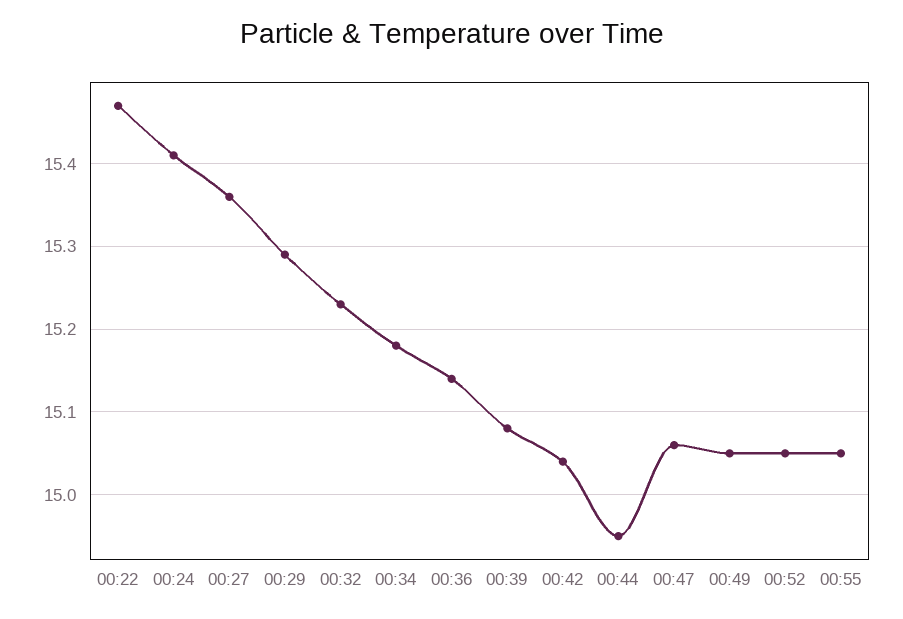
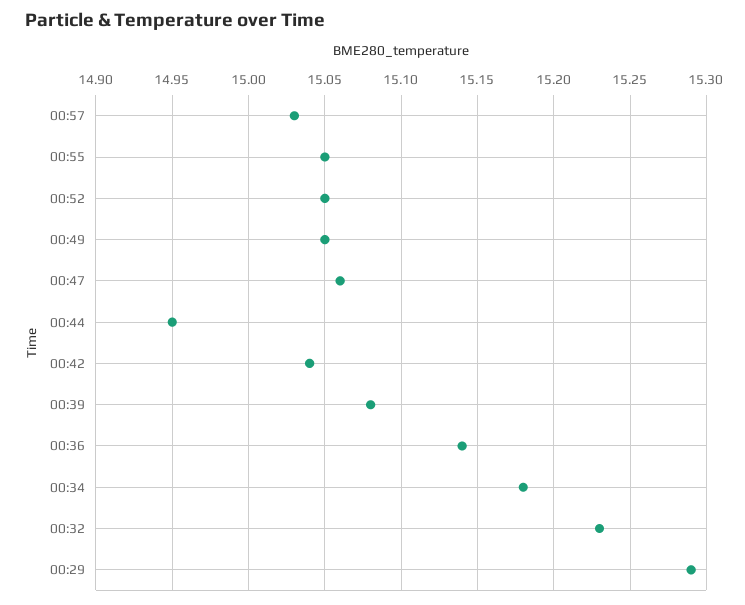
00:22: 15.47 -> none
00:24: 15.41 -> none
00:27: 15.36 -> none
00:57: none -> 15.03

